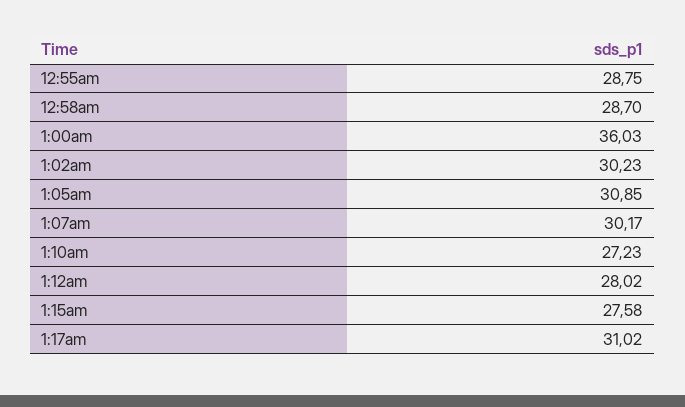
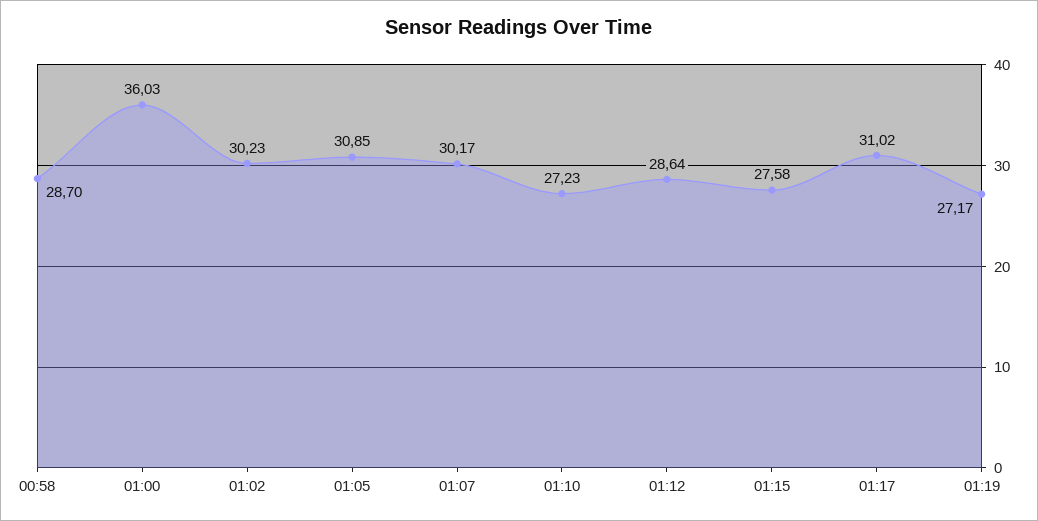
12:55am: 28.75 -> none
1:12am: 28.02 -> 28.64
01:19: none -> 27.17

